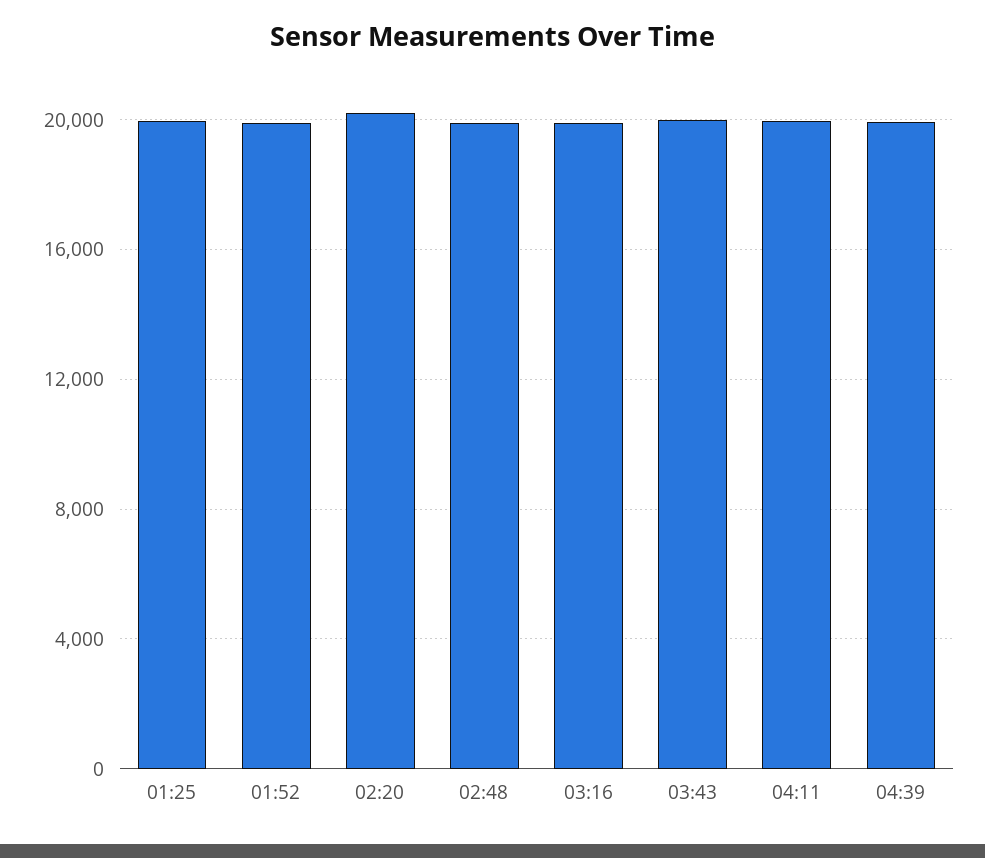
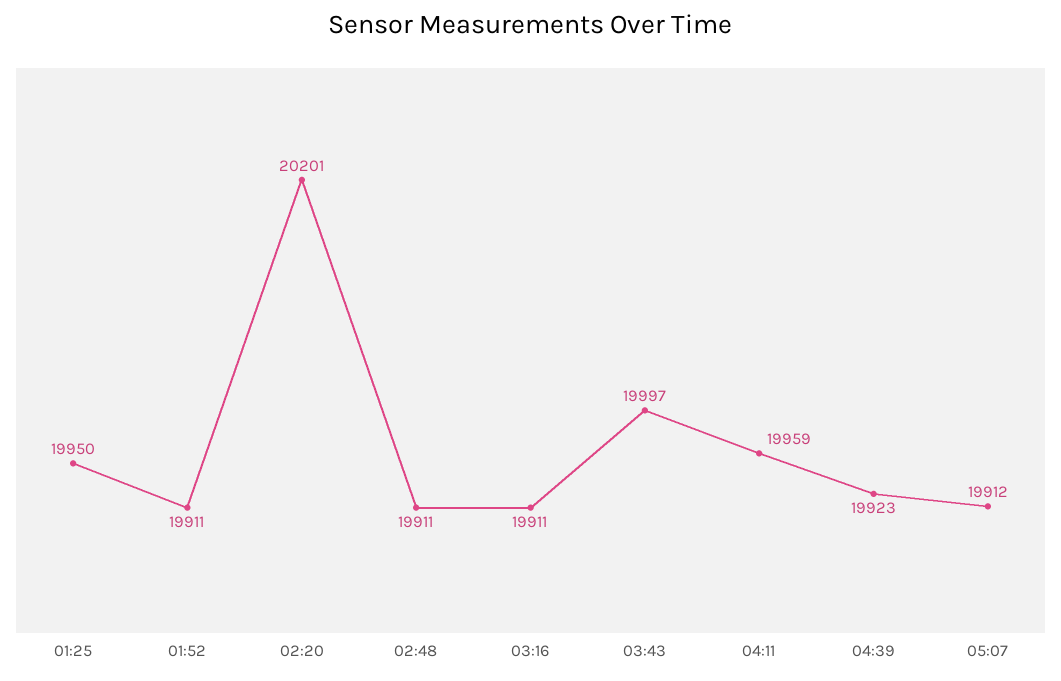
05:07: none -> 19912

